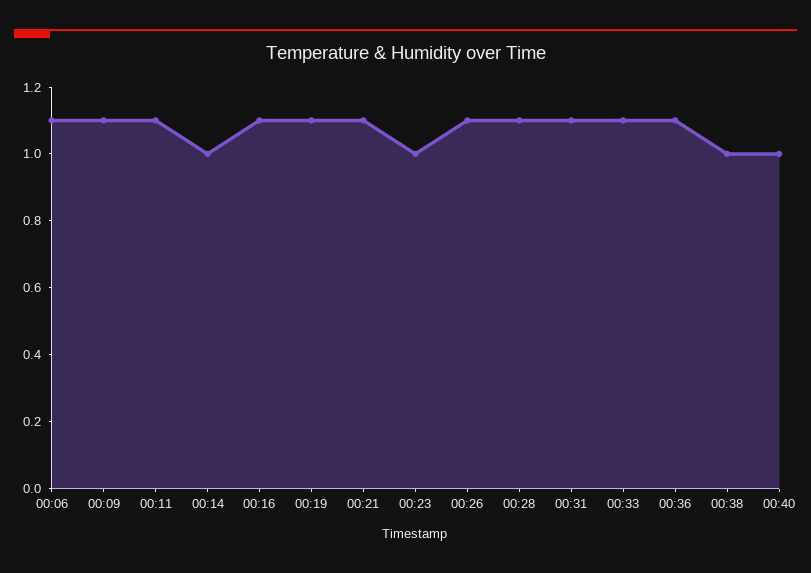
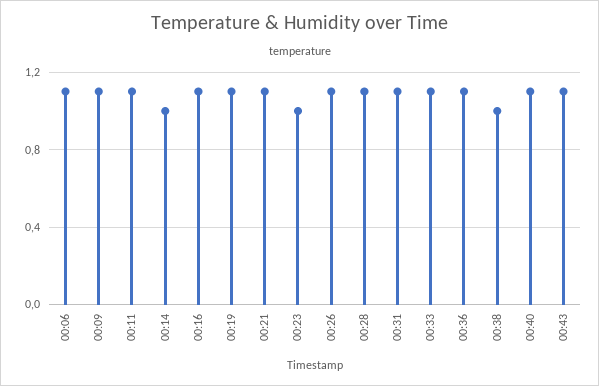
00:40: 1 -> 1.1
00:43: none -> 1.1

